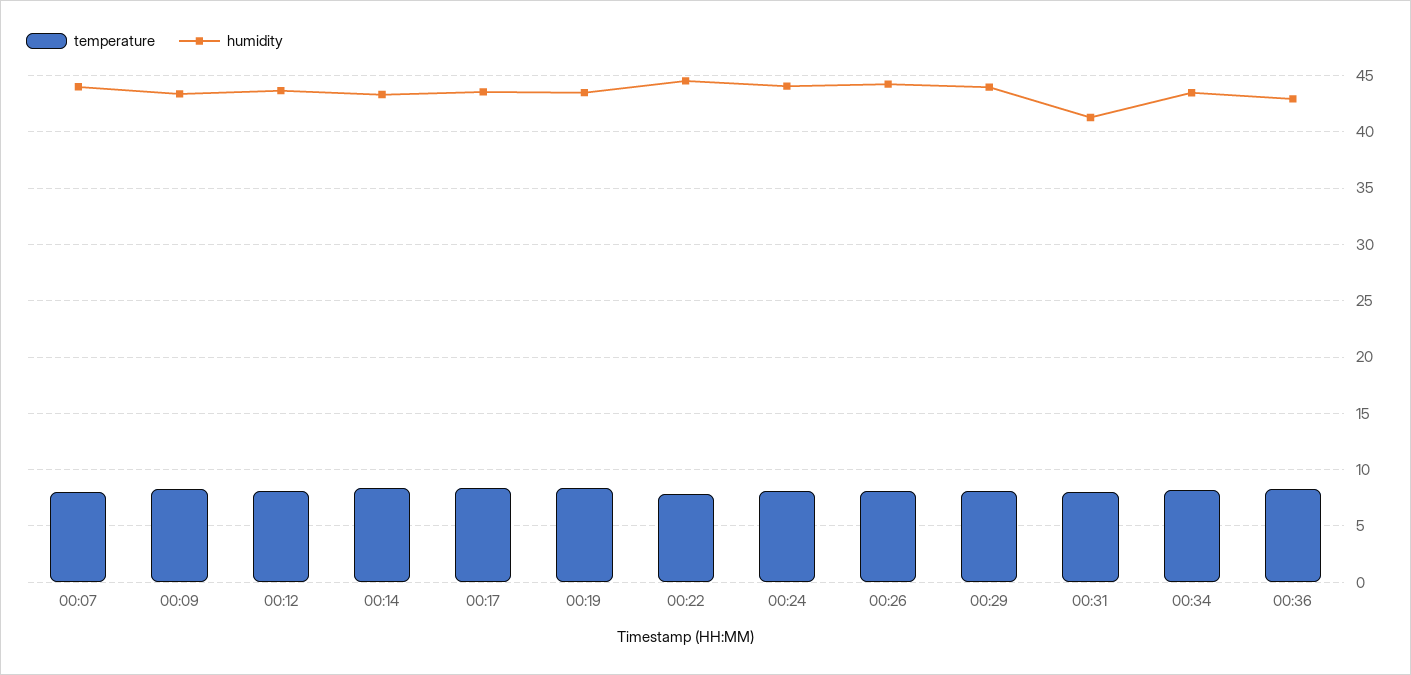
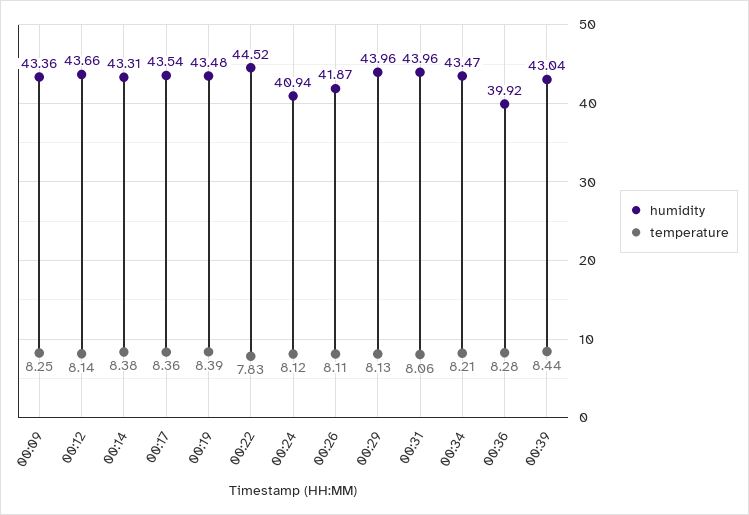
temperature, 00:07: 8 -> none
humidity, 00:07: 44 -> none
humidity, 00:24: 44 -> 40.94
humidity, 00:26: 44 -> 41.87
humidity, 00:31: 41 -> 43.96
humidity, 00:36: 43 -> 39.92
humidity, 00:39: none -> 43.04
temperature, 00:39: none -> 8.44

